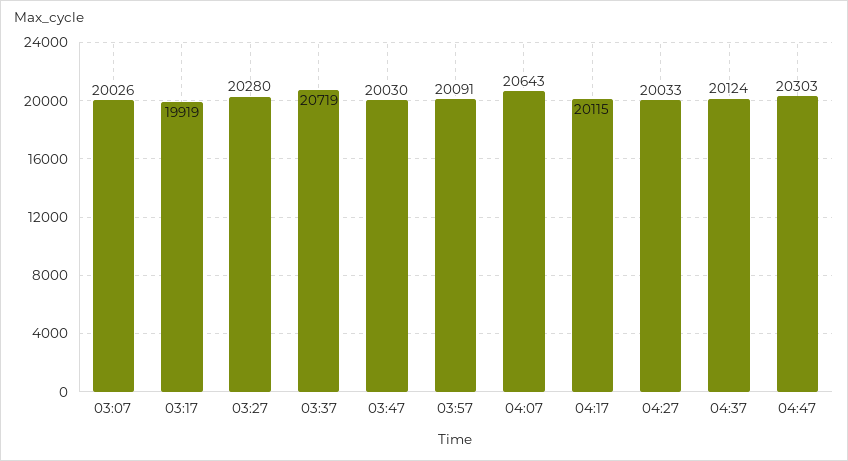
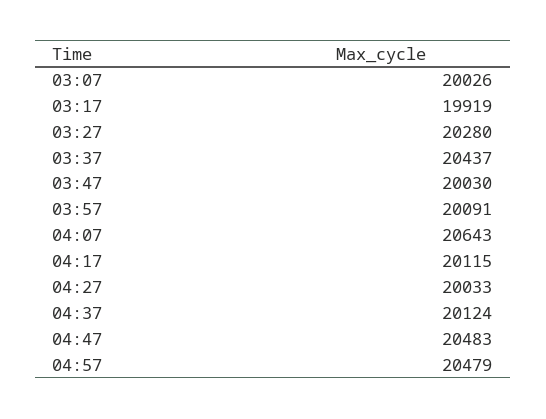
03:37: 20719 -> 20437
04:47: 20303 -> 20483
04:57: none -> 20479

